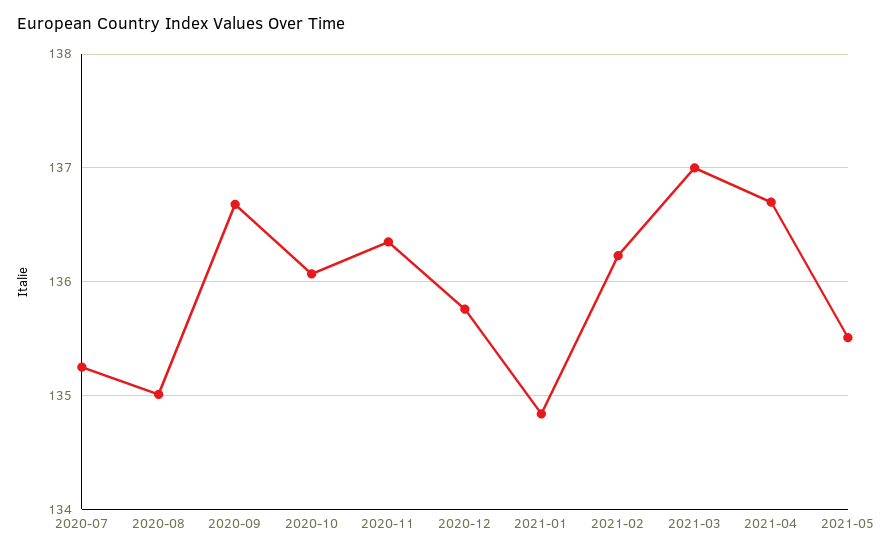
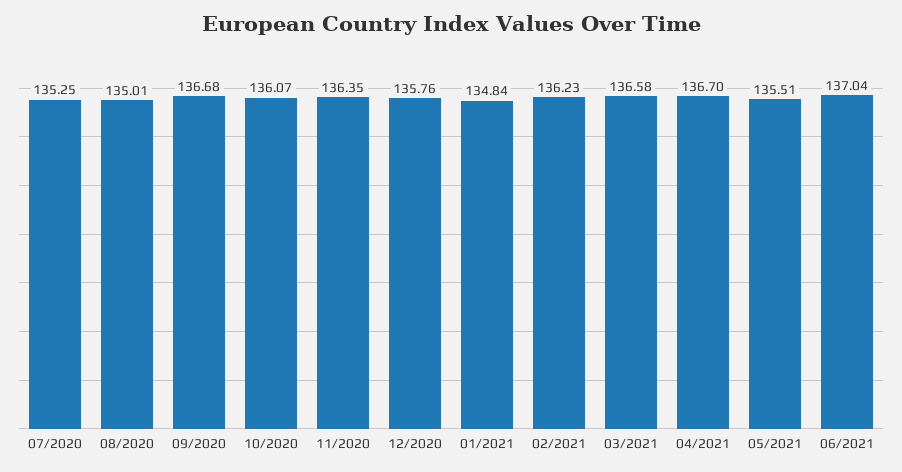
2021-03: 137 -> 136.58
06/2021: none -> 137.04

